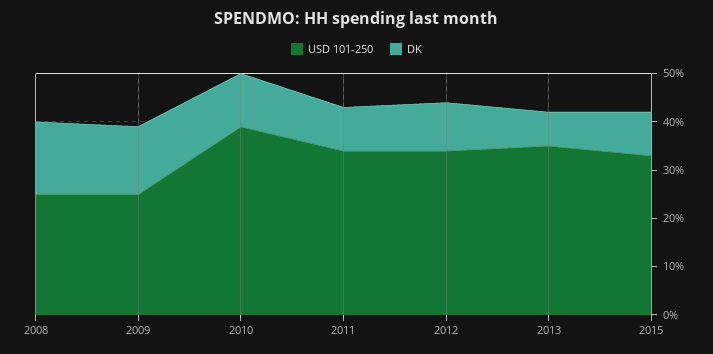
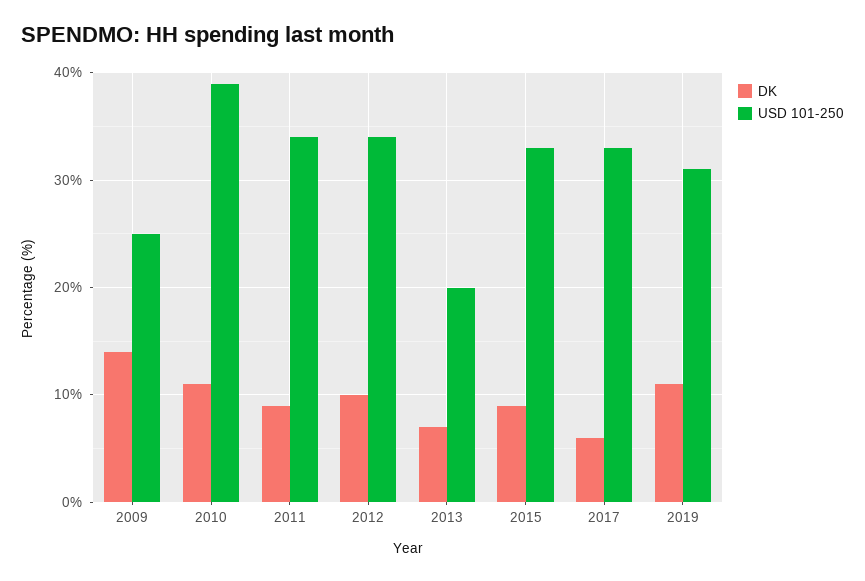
USD 101-250, 2008: 25 -> none
DK, 2008: 15 -> none
USD 101-250, 2013: 35 -> 20
DK, 2017: none -> 6
USD 101-250, 2017: none -> 33
DK, 2019: none -> 11
USD 101-250, 2019: none -> 31

